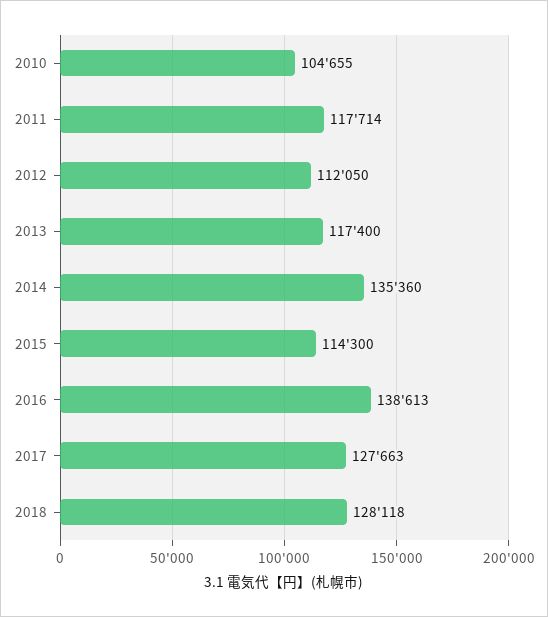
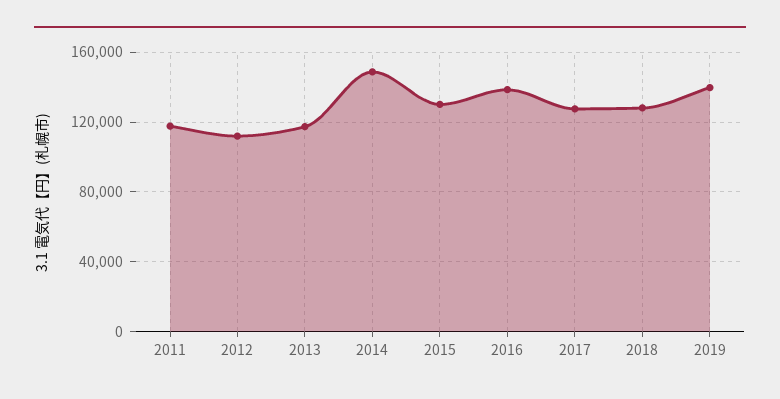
2010: 104655 -> none
2014: 135360 -> 150000
2015: 114300 -> 130000
2019: none -> 140000

